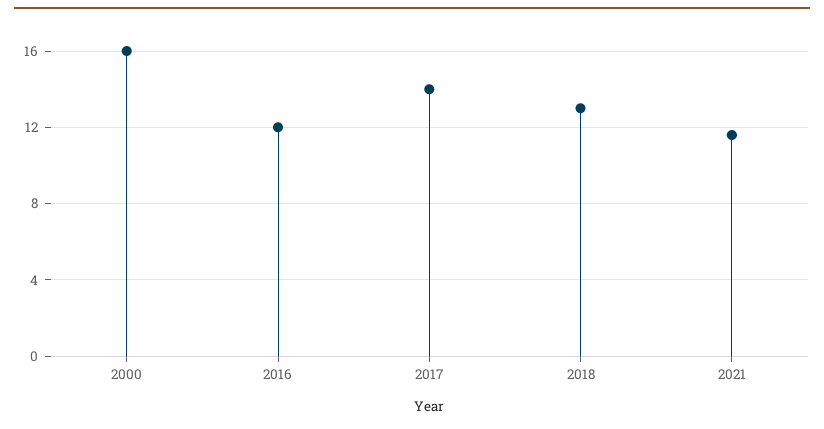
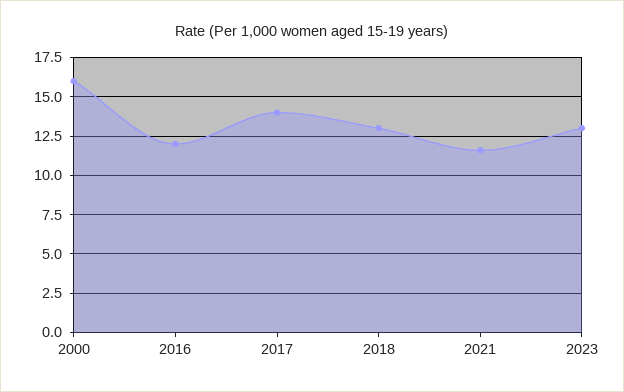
2023: none -> 13

